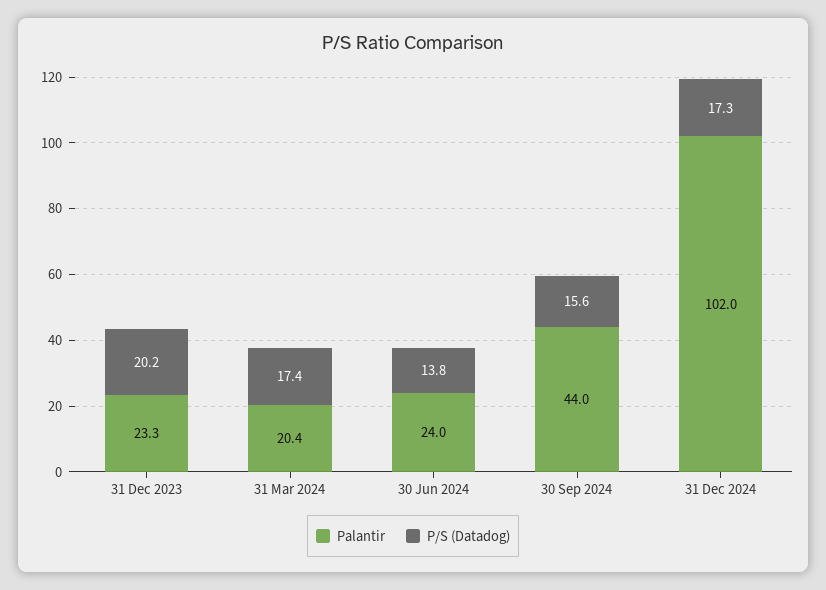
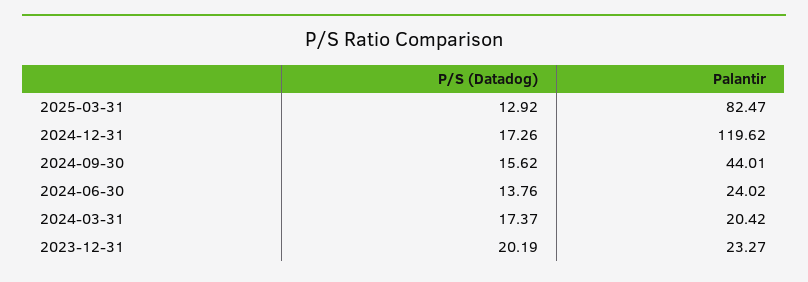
Palantir, 31 Dec 2024: 102 -> 119.62
P/S (Datadog), 2025-03-31: none -> 12.92
Palantir, 2025-03-31: none -> 82.47

